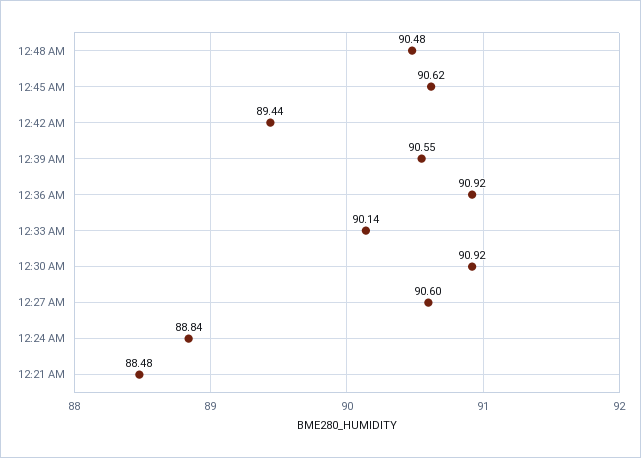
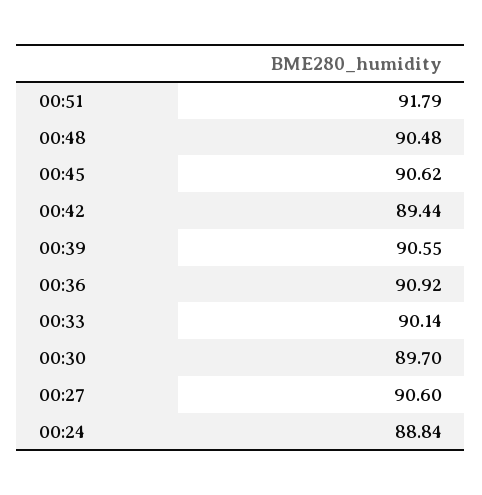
12:30 AM: 90.92 -> 89.7
12:21 AM: 88.48 -> none
00:51: none -> 91.79

